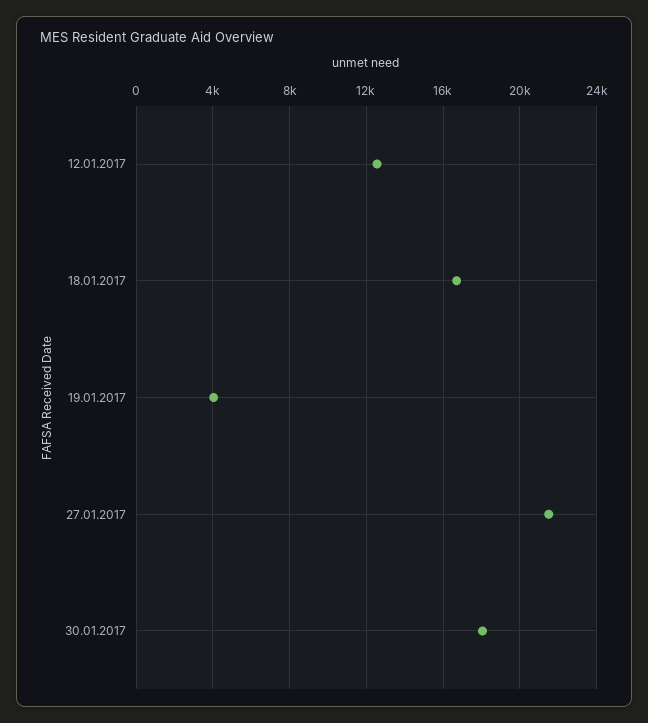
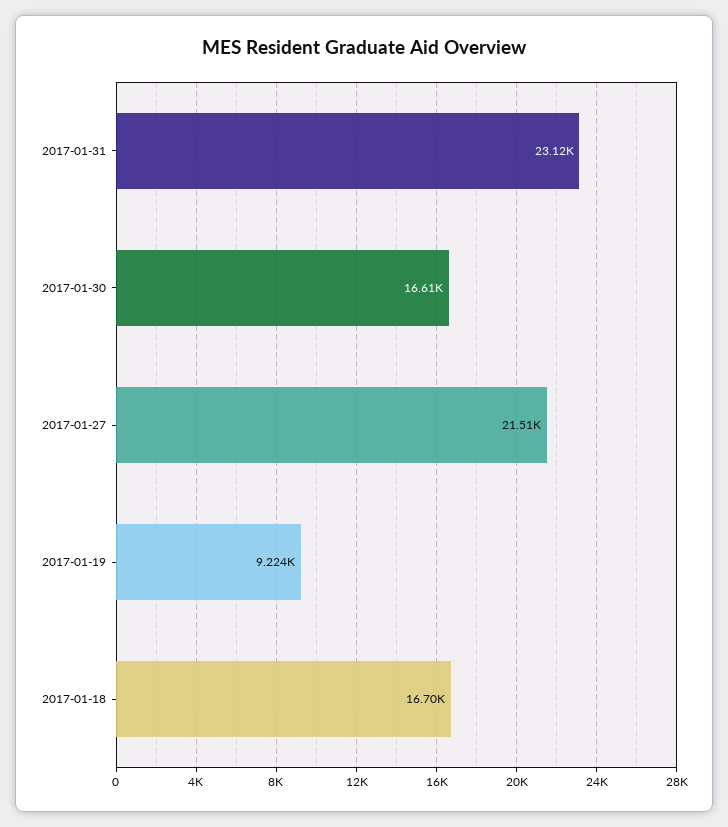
12.01.2017: 12500 -> none
19.01.2017: 4000 -> 9224
30.01.2017: 18000 -> 16610
2017-01-31: none -> 23120

